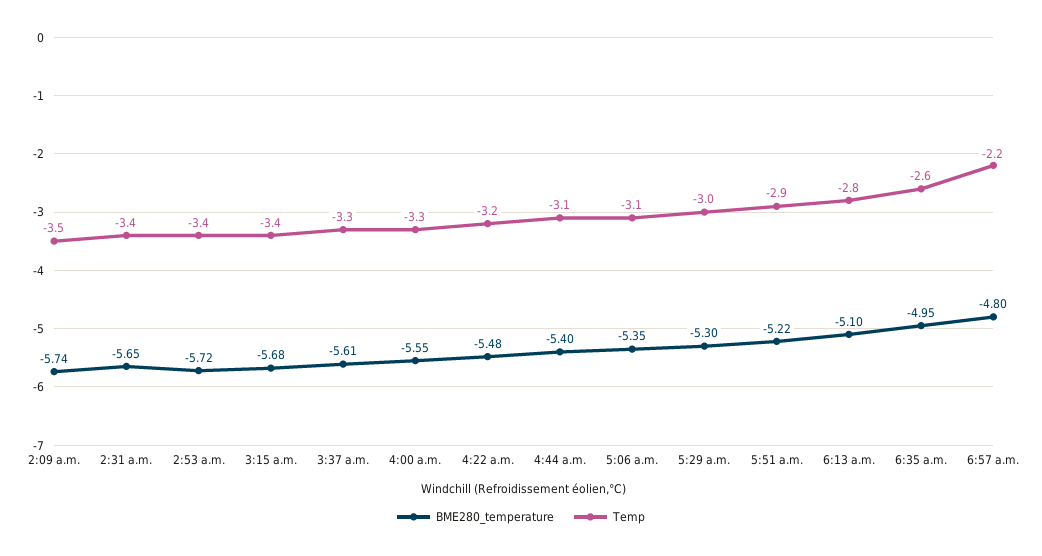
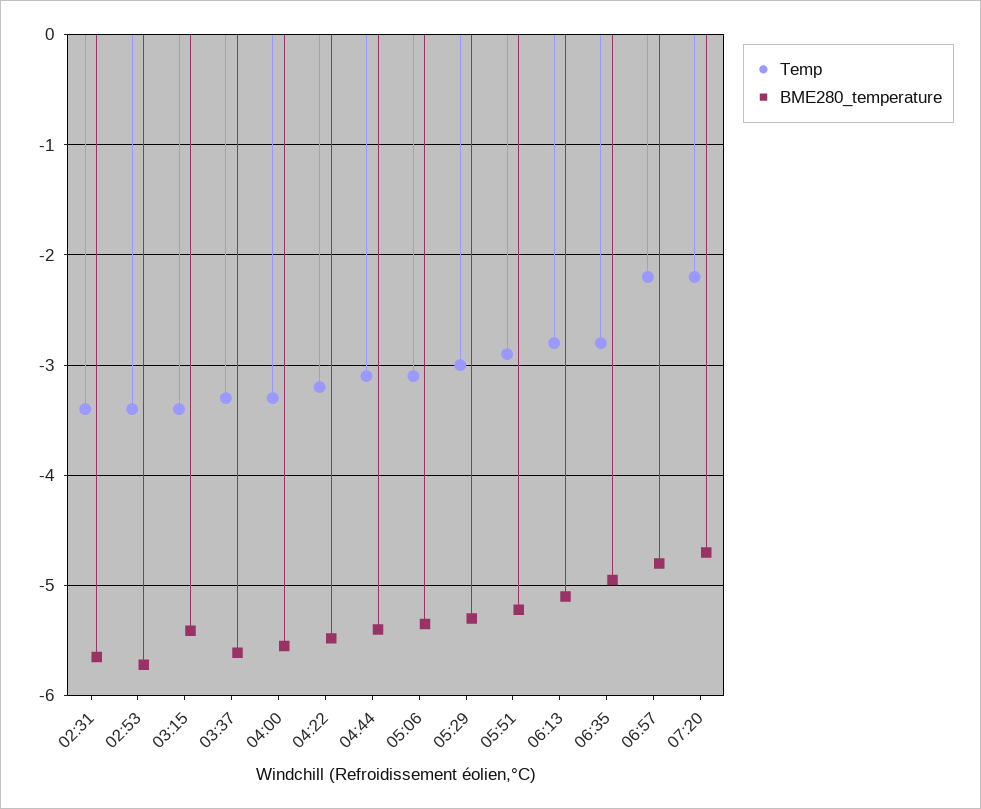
BME280_temperature, 2:09 a.m.: -5.74 -> none
Temp, 2:09 a.m.: -3.5 -> none
BME280_temperature, 3:15 a.m.: -5.68 -> -5.4
Temp, 6:35 a.m.: -2.6 -> -2.8
Temp, 07:20: none -> -2.2
BME280_temperature, 07:20: none -> -4.7

